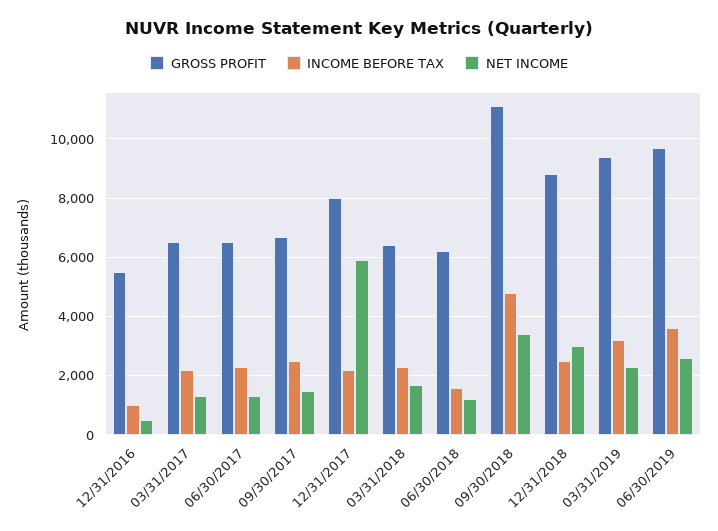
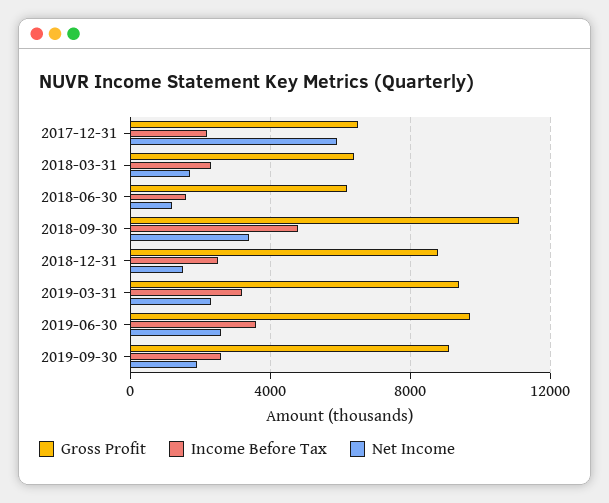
GROSS PROFIT, 12/31/2016: 5500 -> none
INCOME BEFORE TAX, 12/31/2016: 1000 -> none
NET INCOME, 12/31/2016: 500 -> none
GROSS PROFIT, 03/31/2017: 6500 -> none
INCOME BEFORE TAX, 03/31/2017: 2250 -> none
NET INCOME, 03/31/2017: 1250 -> none
GROSS PROFIT, 06/30/2017: 6500 -> none
INCOME BEFORE TAX, 06/30/2017: 2250 -> none
NET INCOME, 06/30/2017: 1250 -> none
GROSS PROFIT, 09/30/2017: 6750 -> none
INCOME BEFORE TAX, 09/30/2017: 2500 -> none
NET INCOME, 09/30/2017: 1500 -> none
GROSS PROFIT, 12/31/2017: 8000 -> 6500
NET INCOME, 12/31/2018: 3000 -> 1500
GROSS PROFIT, 2019-09-30: none -> 9000
INCOME BEFORE TAX, 2019-09-30: none -> 2500
NET INCOME, 2019-09-30: none -> 2000

